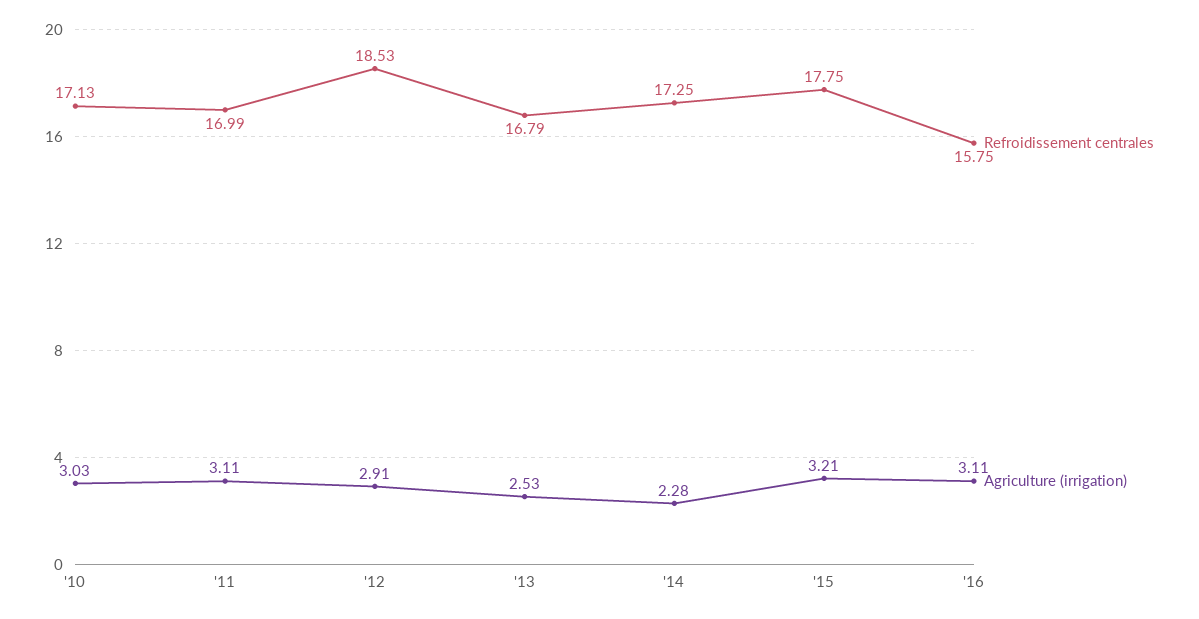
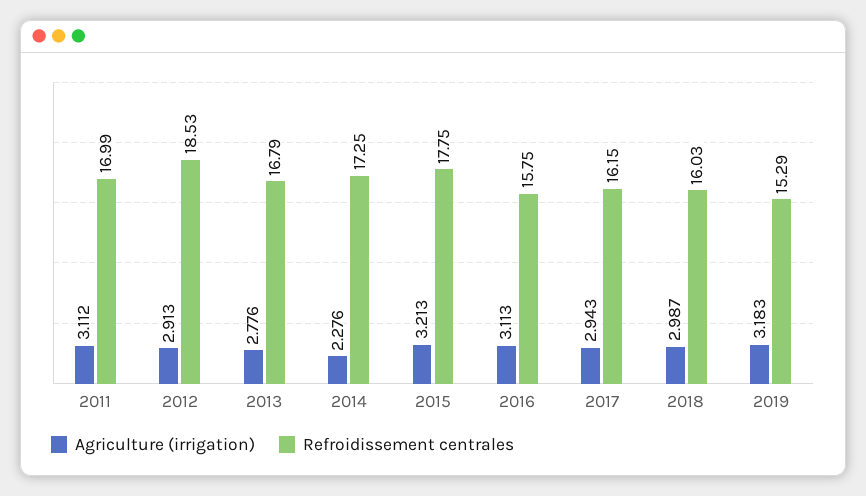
Refroidissement centrales, '10: 17.13 -> none
Agriculture (irrigation), '10: 3.03 -> none
Agriculture (irrigation), '13: 2.53 -> 2.776
Agriculture (irrigation), 2017: none -> 2.943
Refroidissement centrales, 2017: none -> 16.15
Agriculture (irrigation), 2018: none -> 2.987
Refroidissement centrales, 2018: none -> 16.03
Agriculture (irrigation), 2019: none -> 3.183
Refroidissement centrales, 2019: none -> 15.29

